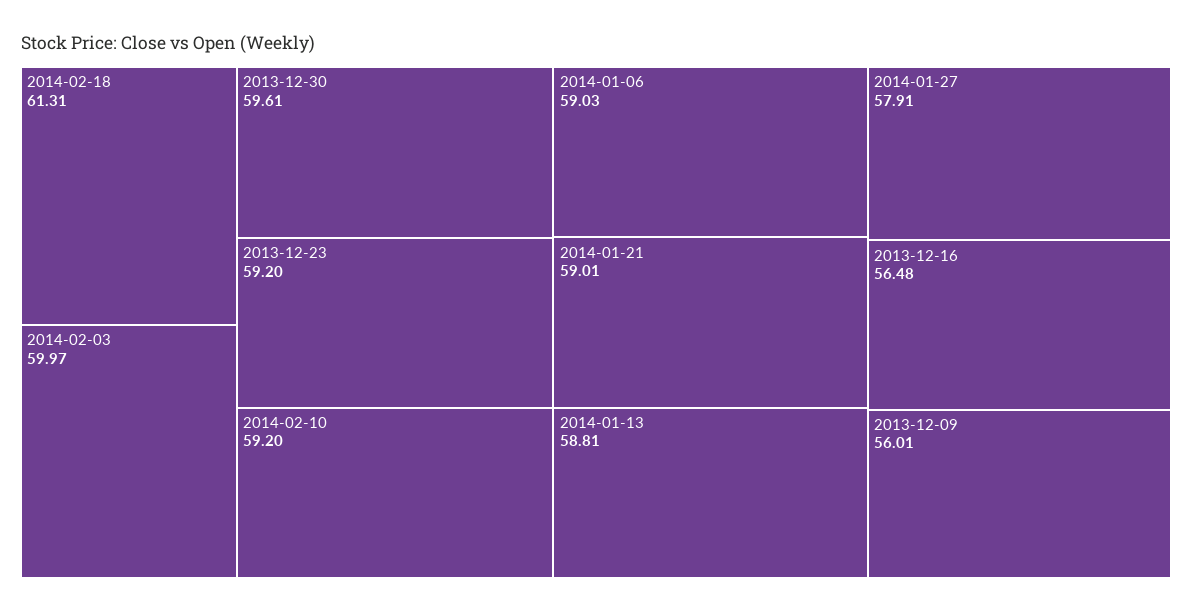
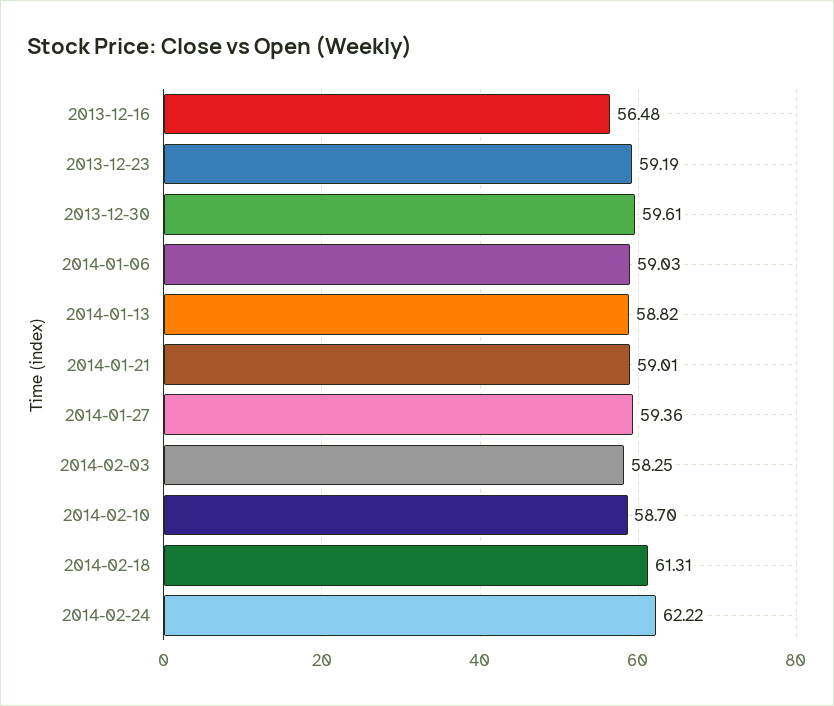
2014-02-03: 59.97 -> 58.25
2013-12-23: 59.2 -> 59.19
2014-02-10: 59.2 -> 58.7
2014-01-13: 58.81 -> 58.82
2014-01-27: 57.91 -> 59.36
2013-12-09: 56.01 -> none
2014-02-24: none -> 62.22

